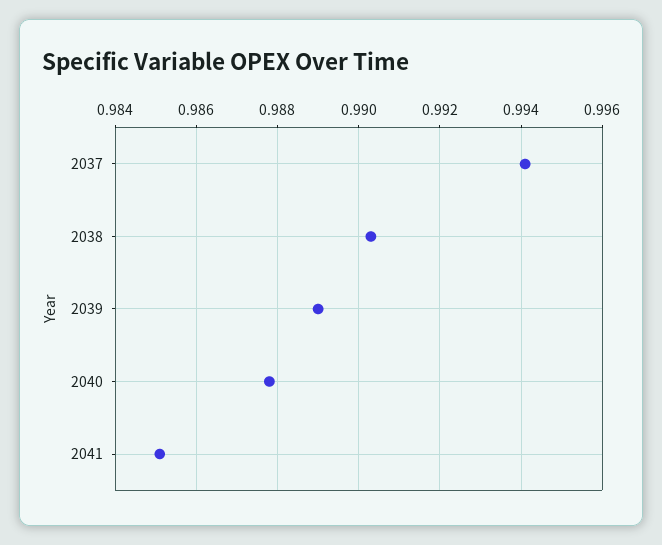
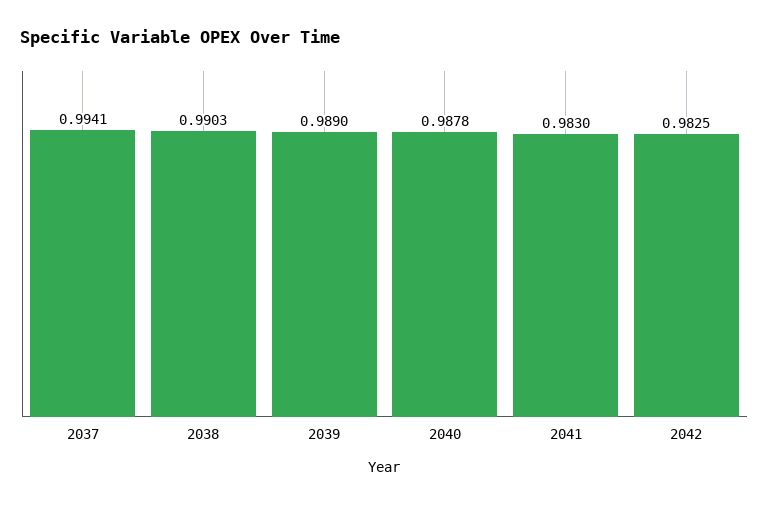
2041: 0.985 -> 0.983
2042: none -> 0.9825

